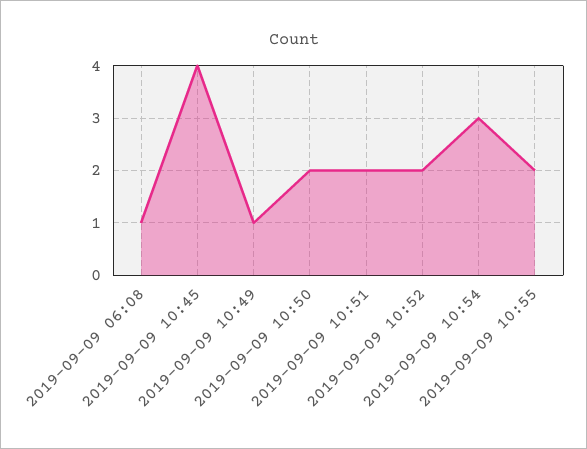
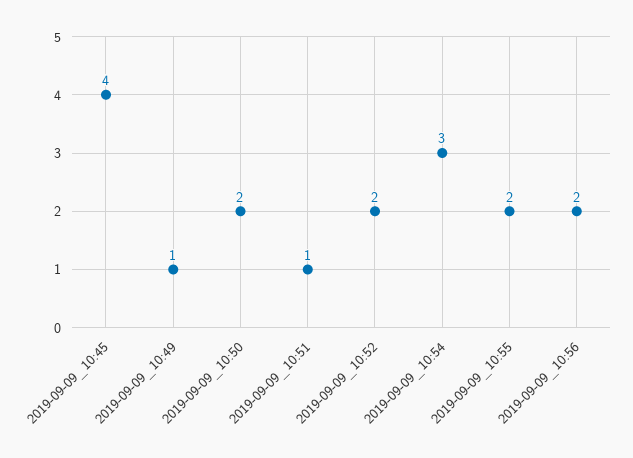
2019-09-09 06:08: 1 -> none
2019-09-09 10:51: 2 -> 1
2019-09-09_10:56: none -> 2

